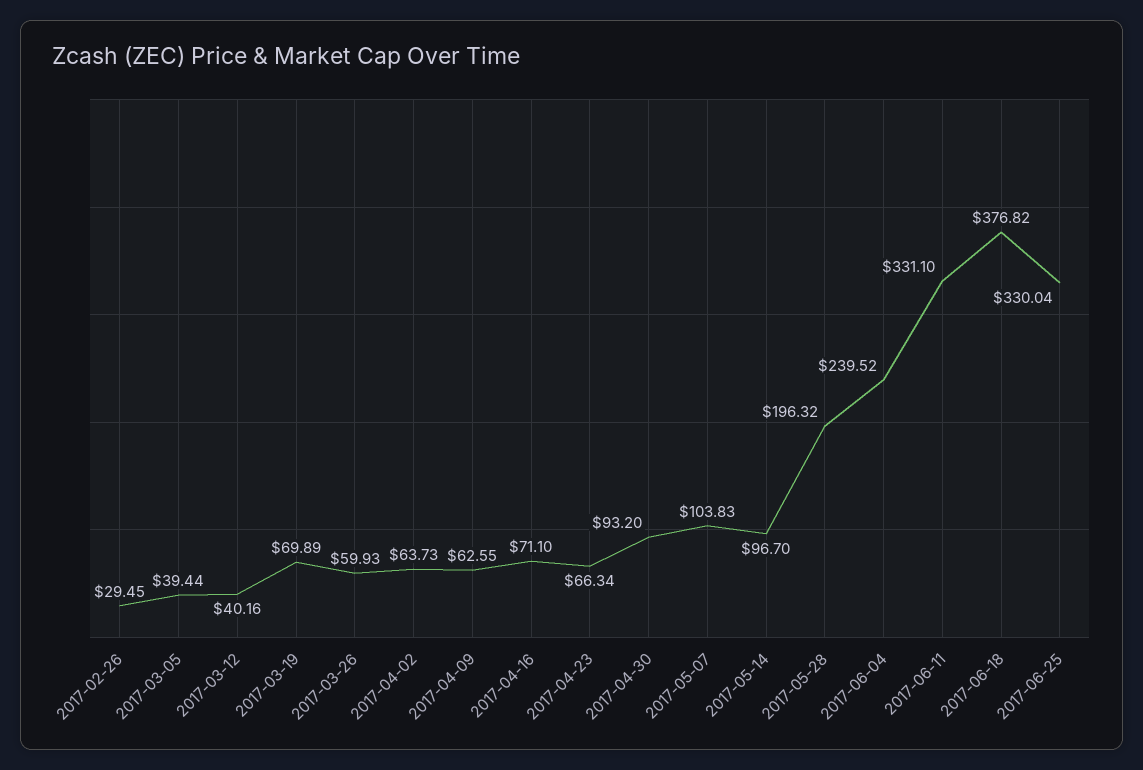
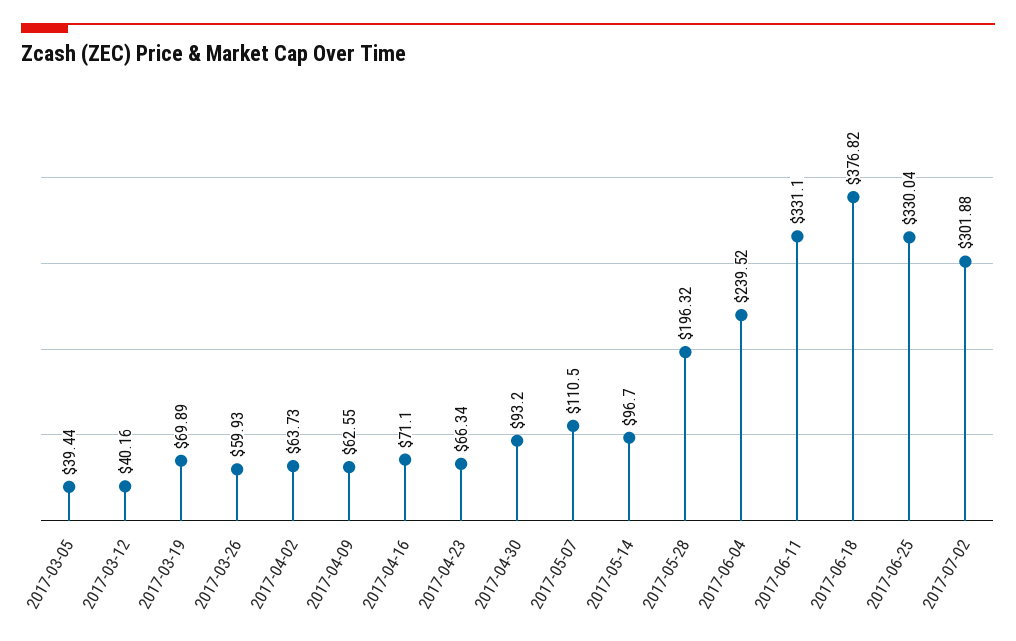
2017-02-26: 29.45 -> none
2017-05-07: 103.83 -> 110.5
2017-07-02: none -> 301.88

